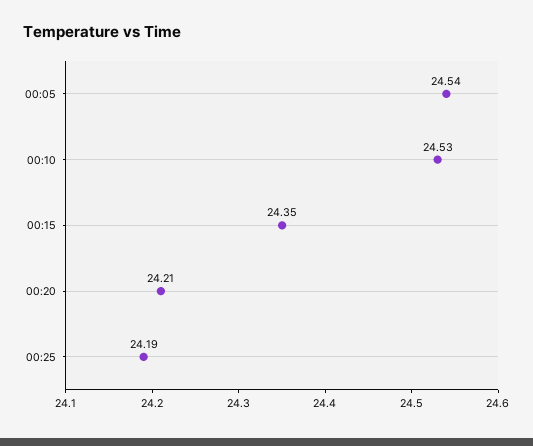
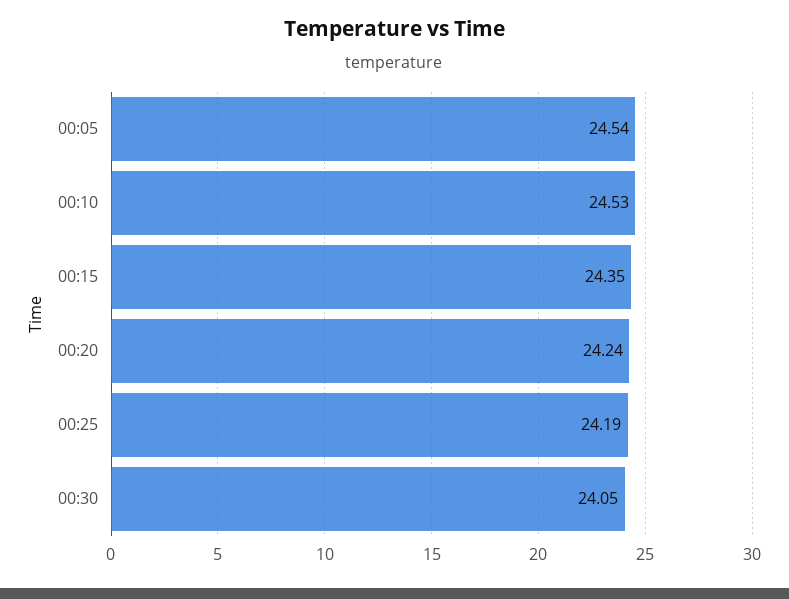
00:20: 24.21 -> 24.24
00:30: none -> 24.05

